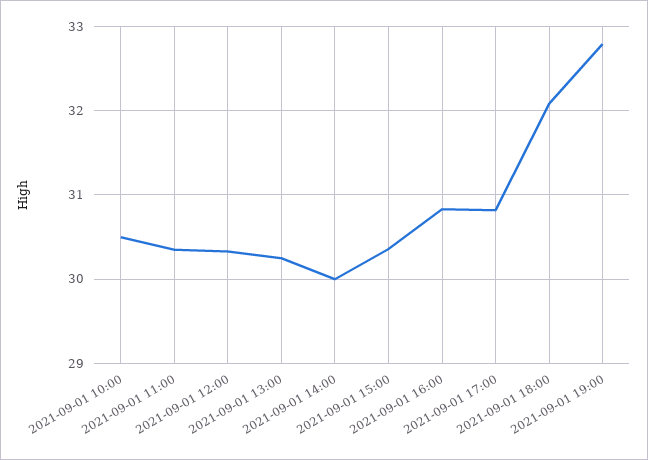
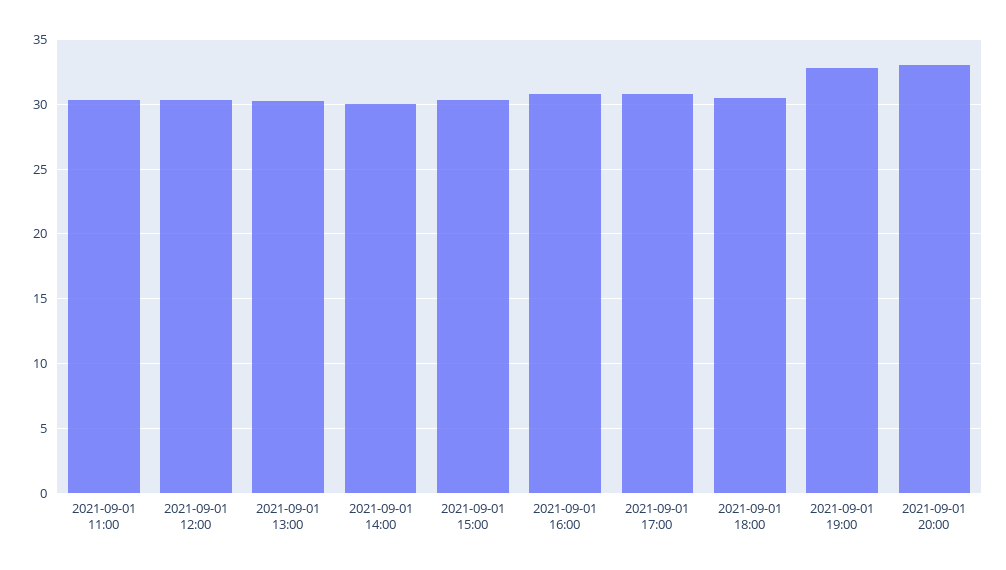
2021-09-01 10:00: 30.5 -> none
2021-09-01 18:00: 32.1 -> 30.5
2021-09-01 20:00: none -> 33

